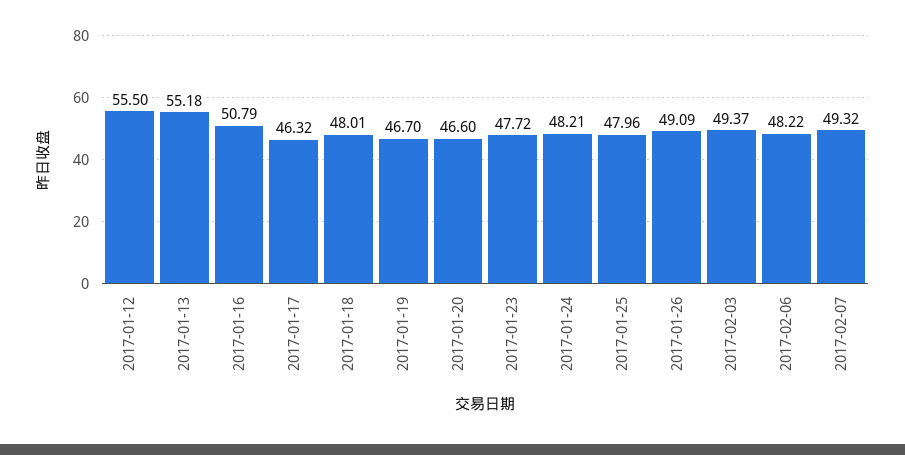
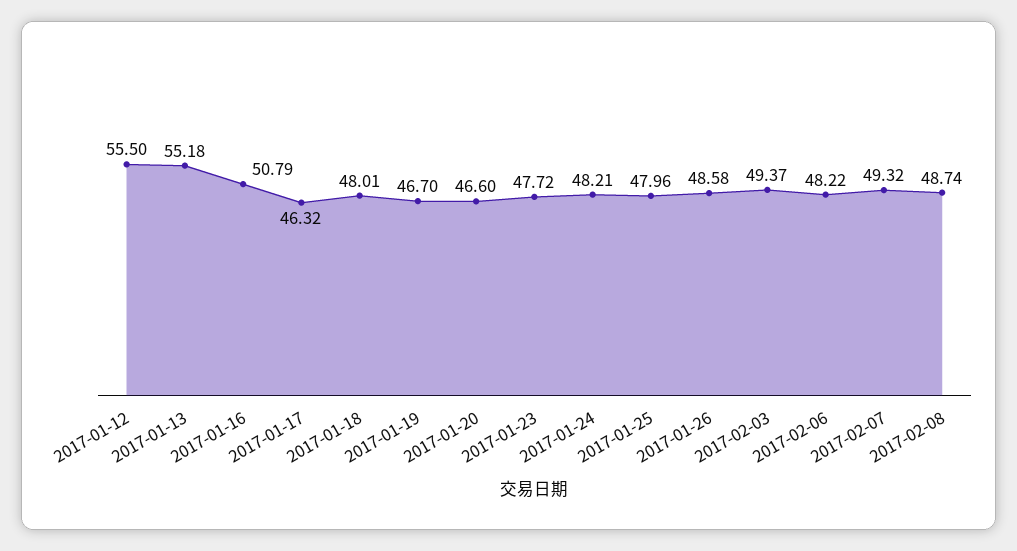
2017-01-26: 49.09 -> 48.58
2017-02-08: none -> 48.74

